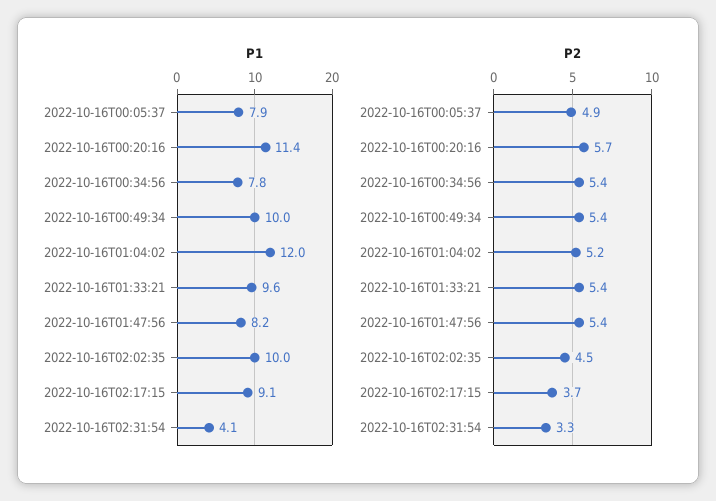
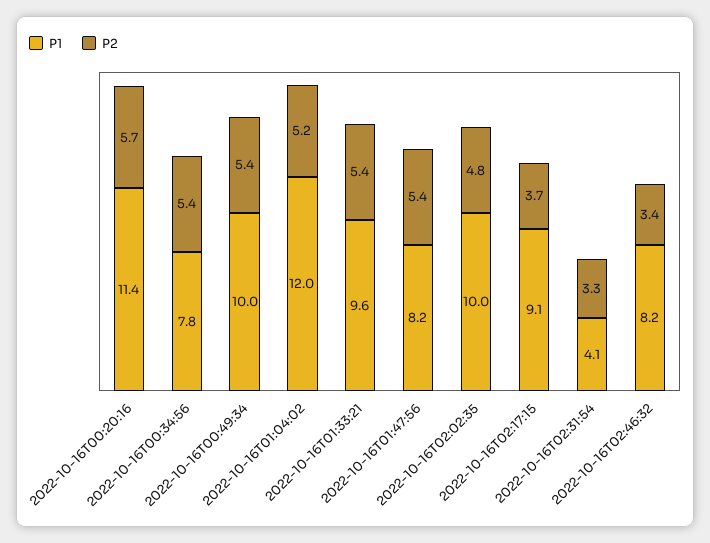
P1, 2022-10-16T00:05:37: 7.9 -> none
P2, 2022-10-16T00:05:37: 4.9 -> none
P2, 2022-10-16T02:02:35: 4.5 -> 4.8
P1, 2022-10-16T02:46:32: none -> 8.2
P2, 2022-10-16T02:46:32: none -> 3.4

